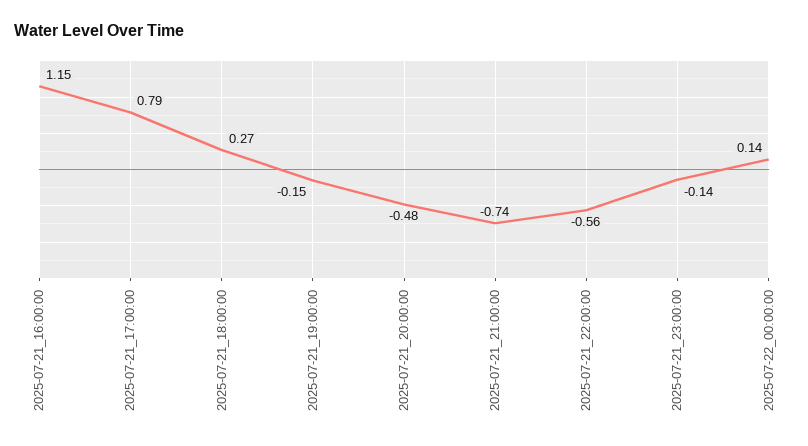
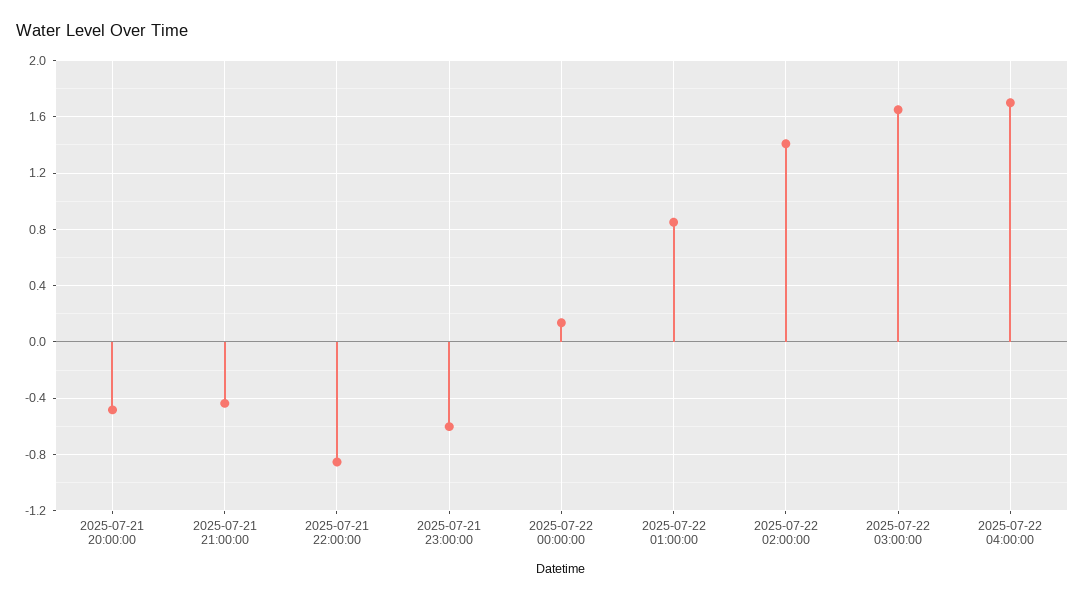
2025-07-21_16:00:00: 1.15 -> none
2025-07-21_17:00:00: 0.79 -> none
2025-07-21_18:00:00: 0.27 -> none
2025-07-21_19:00:00: -0.15 -> none
2025-07-21_21:00:00: -0.74 -> -0.45
2025-07-21_22:00:00: -0.56 -> -0.85
2025-07-21_23:00:00: -0.14 -> -0.6
2025-07-22 01:00:00: none -> 0.85
2025-07-22 02:00:00: none -> 1.4
2025-07-22 03:00:00: none -> 1.65
2025-07-22 04:00:00: none -> 1.7

